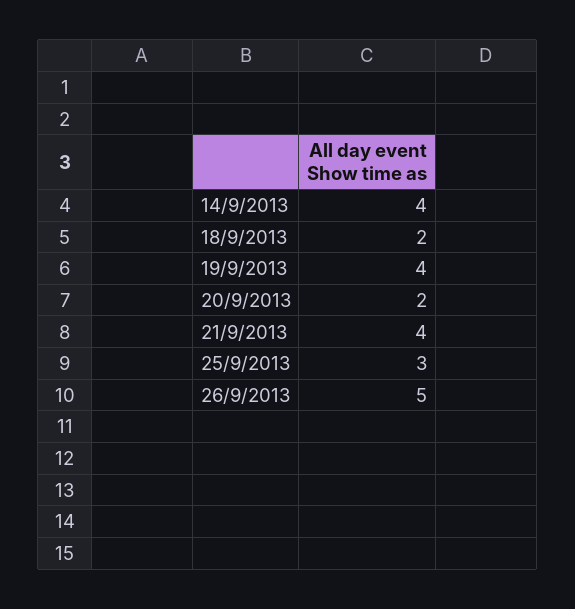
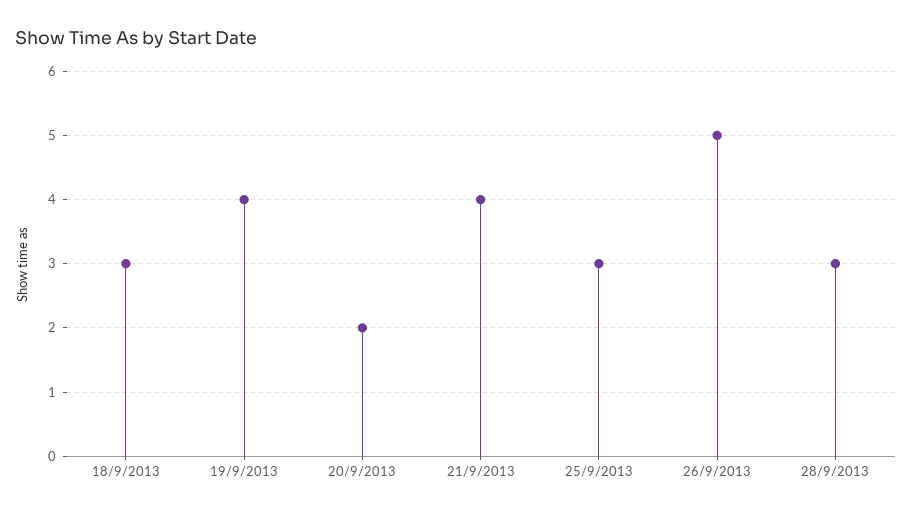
14/9/2013: 4 -> none
18/9/2013: 2 -> 3
28/9/2013: none -> 3

